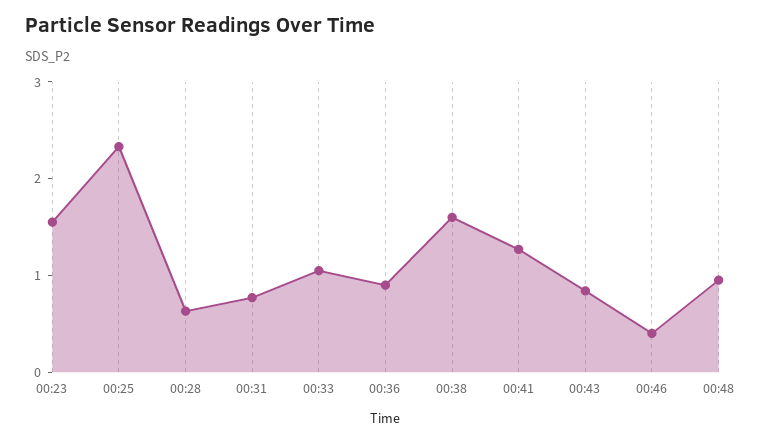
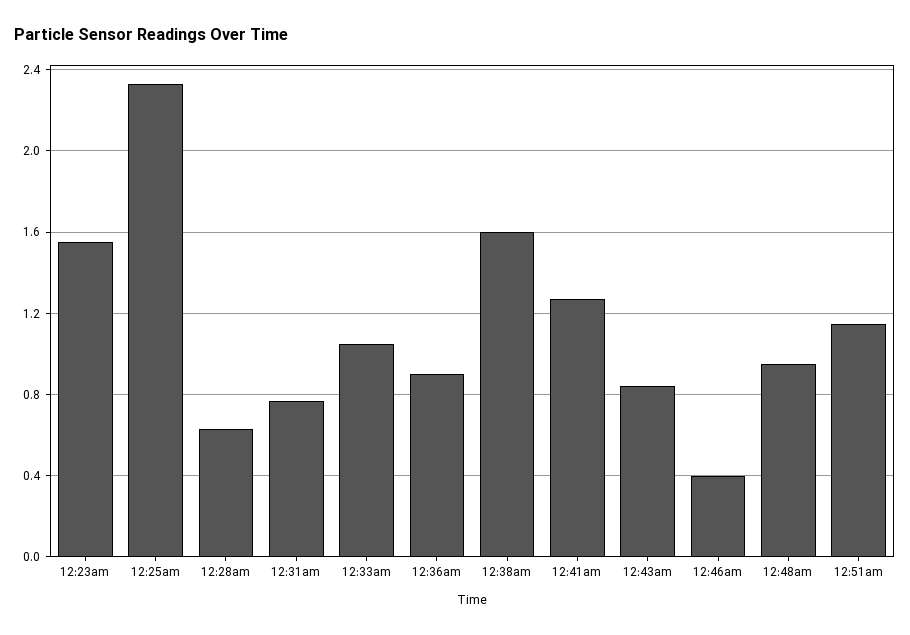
12:51am: none -> 1.15

